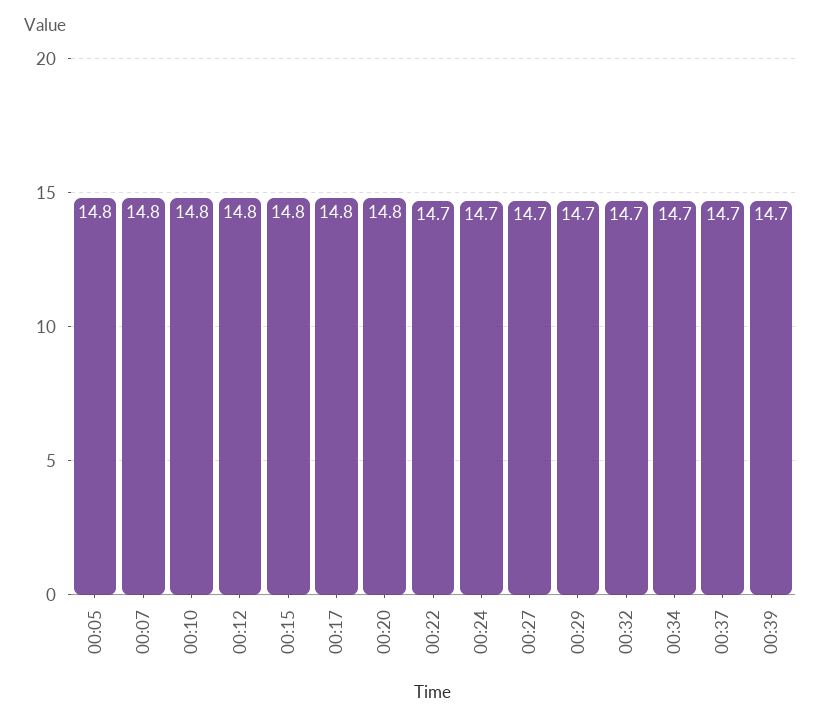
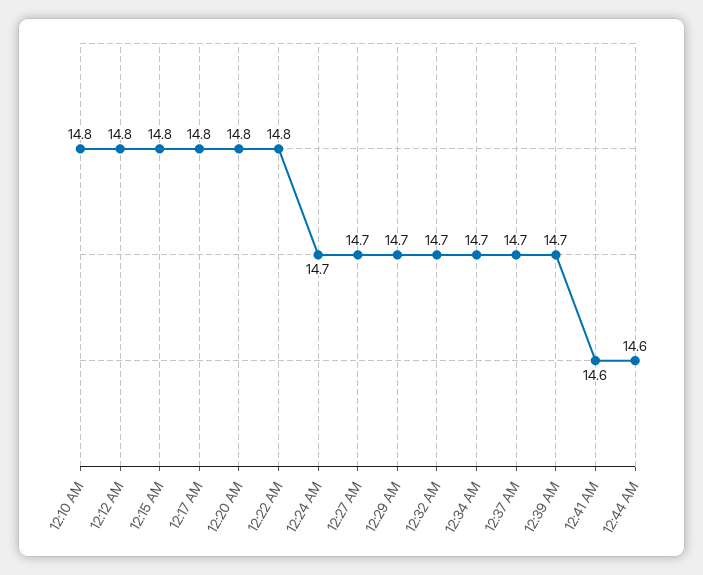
00:05: 14.8 -> none
00:07: 14.8 -> none
00:22: 14.7 -> 14.8
12:41 AM: none -> 14.6
12:44 AM: none -> 14.6

